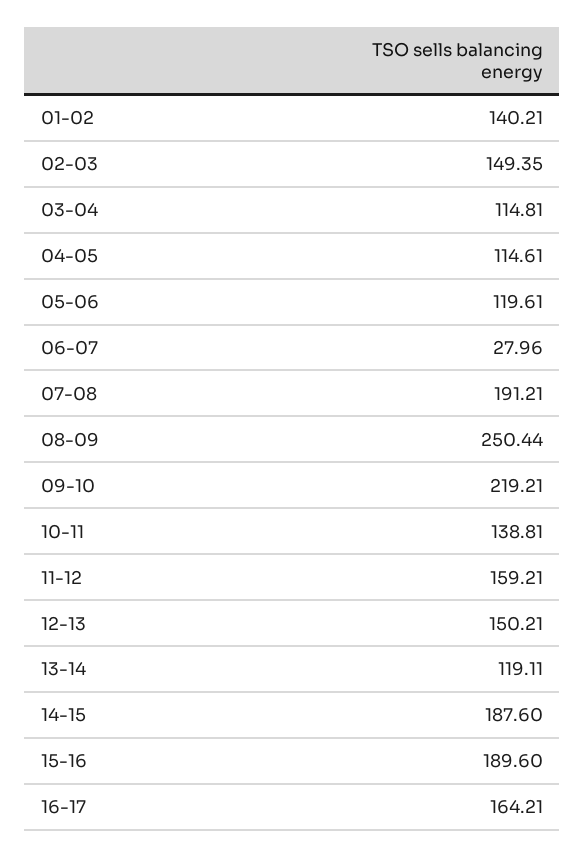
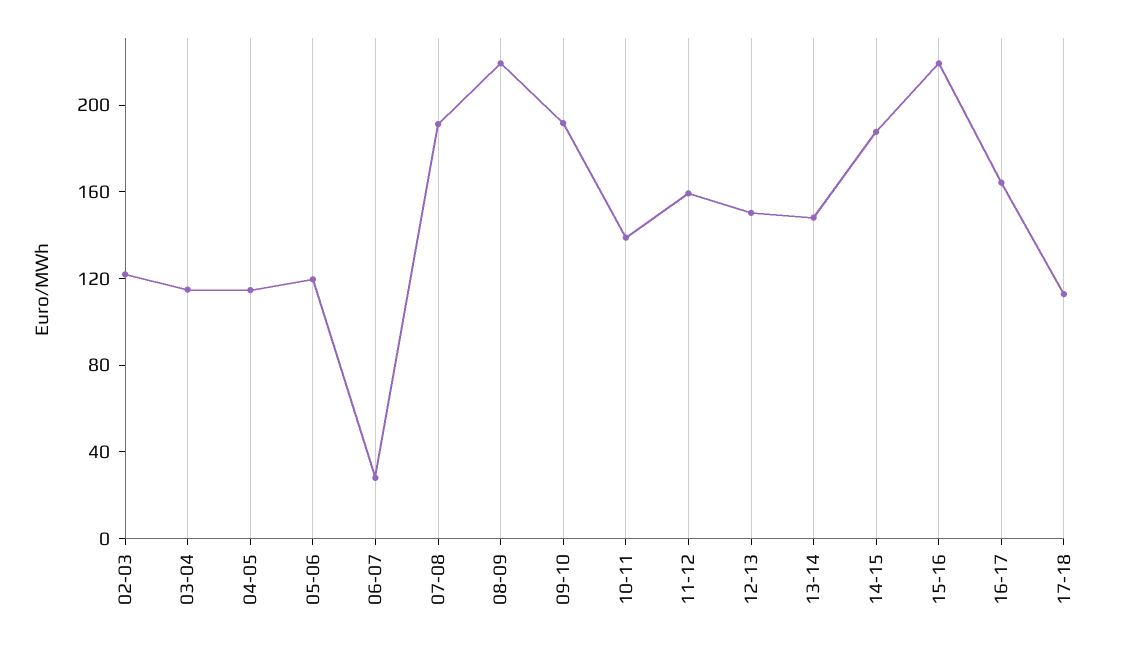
01-02: 140.21 -> none
02-03: 149.35 -> 120
08-09: 250.44 -> 220
09-10: 219.21 -> 190
13-14: 119.11 -> 150
15-16: 189.6 -> 220
17-18: none -> 110

